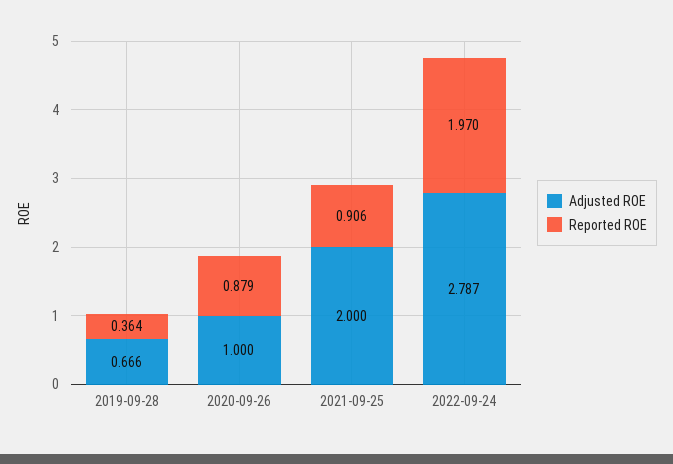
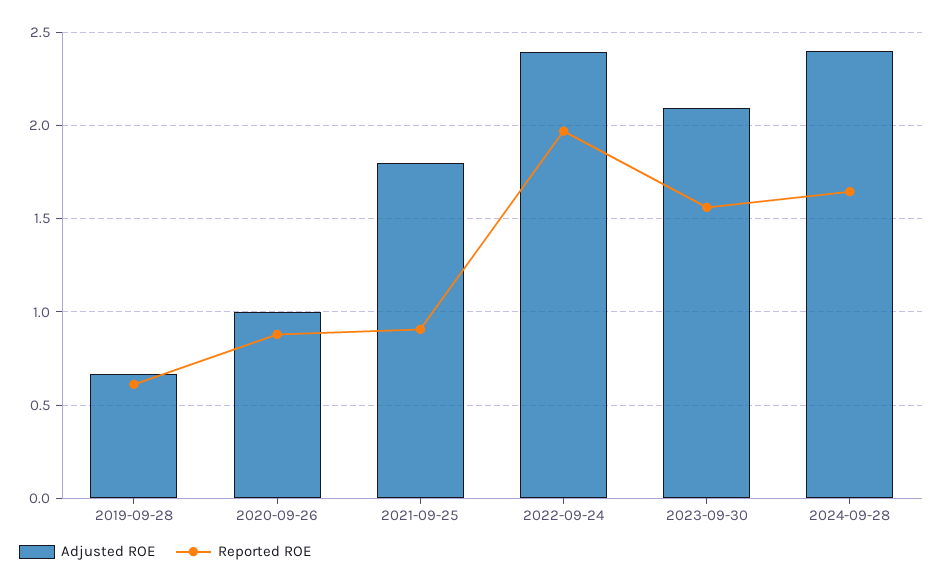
Reported ROE, 2019-09-28: 0.364 -> 0.6
Adjusted ROE, 2021-09-25: 2 -> 1.8
Adjusted ROE, 2022-09-24: 2.787 -> 2.4
Adjusted ROE, 2023-09-30: none -> 2.1
Reported ROE, 2023-09-30: none -> 1.55
Adjusted ROE, 2024-09-28: none -> 2.4
Reported ROE, 2024-09-28: none -> 1.65

